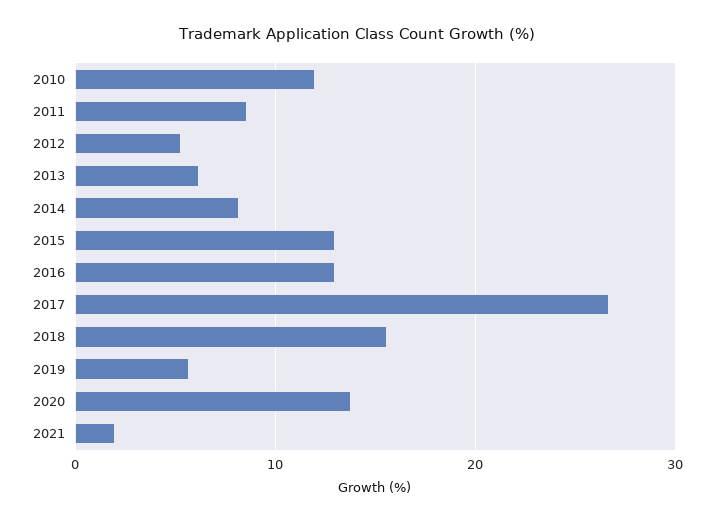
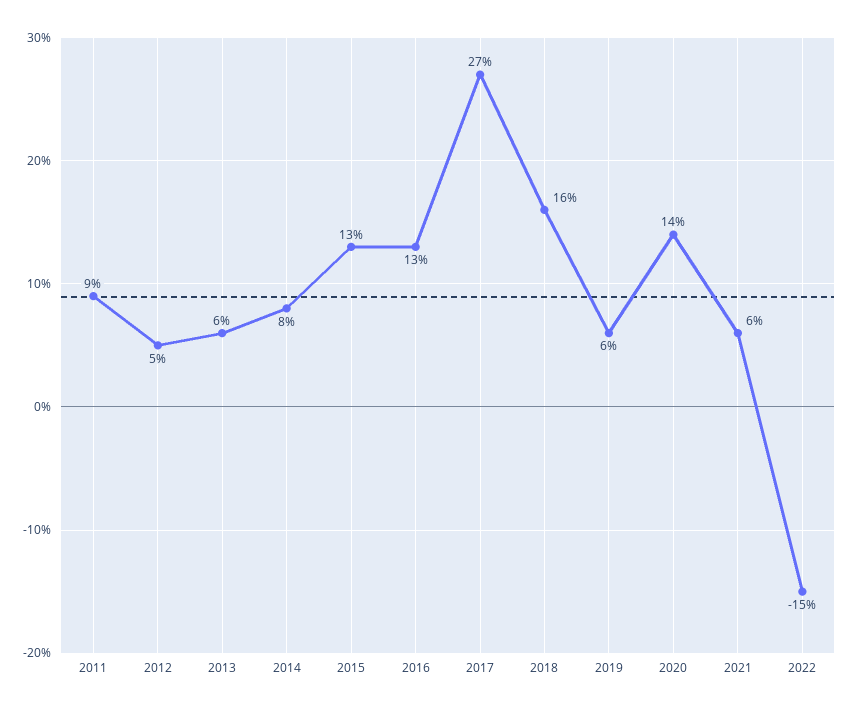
2010: 12 -> none
2021: 2 -> 6
2022: none -> -15

